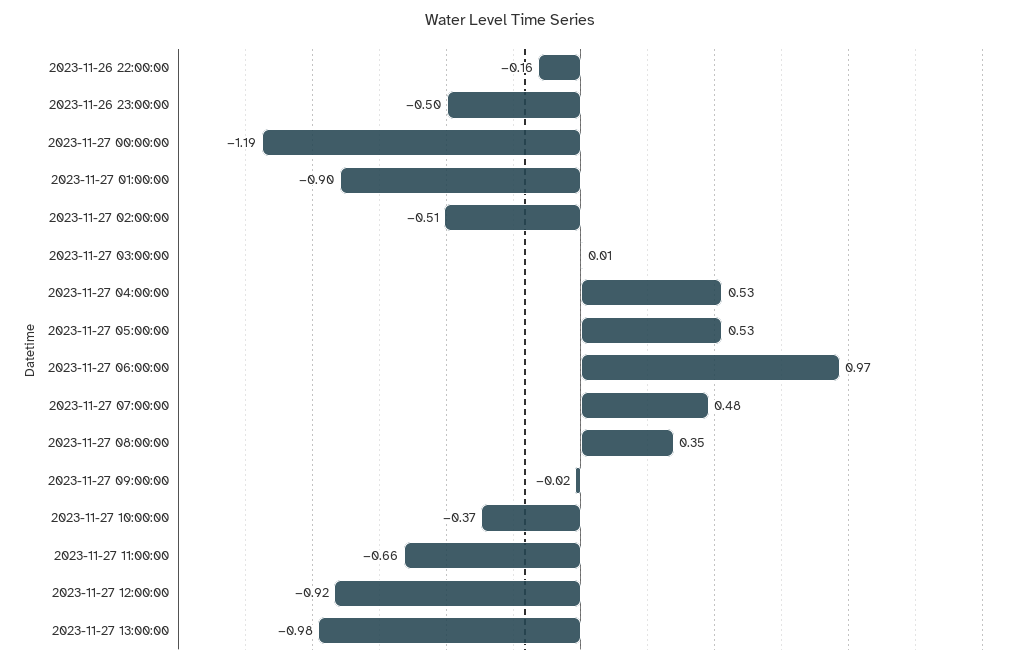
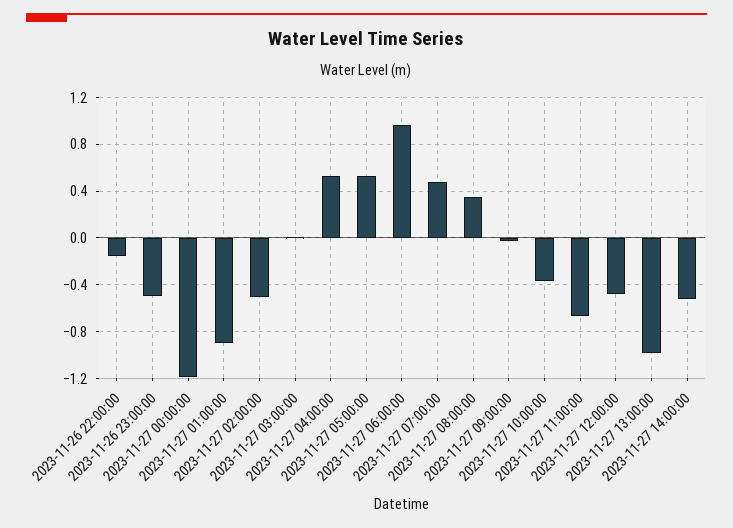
2023-11-27 12:00:00: -0.92 -> -0.5
2023-11-27 14:00:00: none -> -0.5

